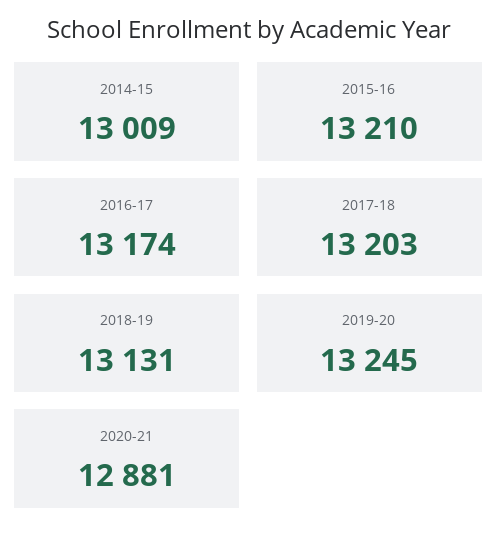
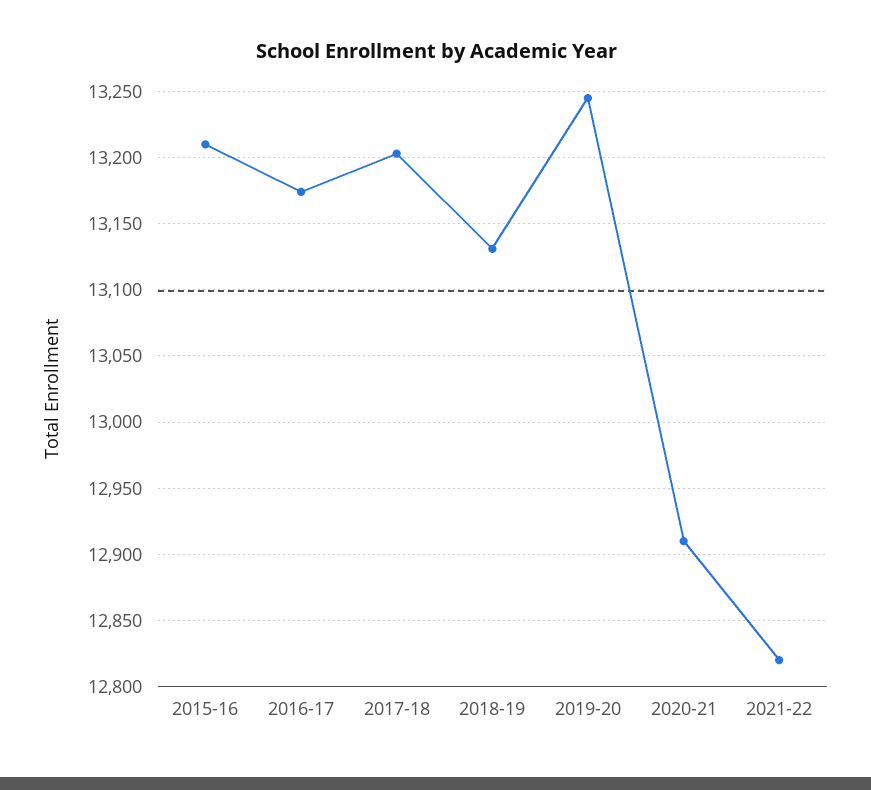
2014-15: 13009 -> none
2020-21: 12881 -> 12910
2021-22: none -> 12820

